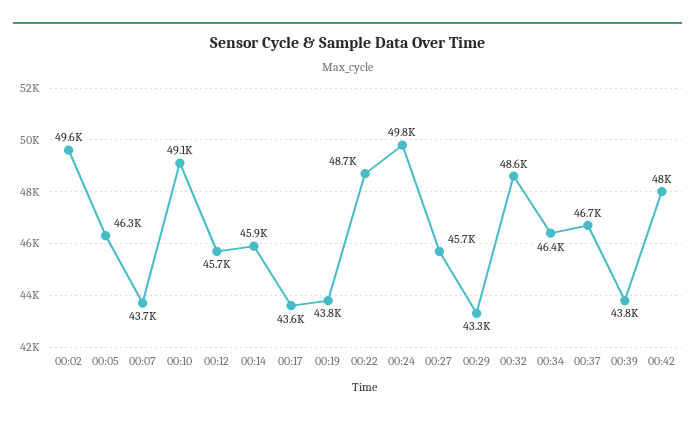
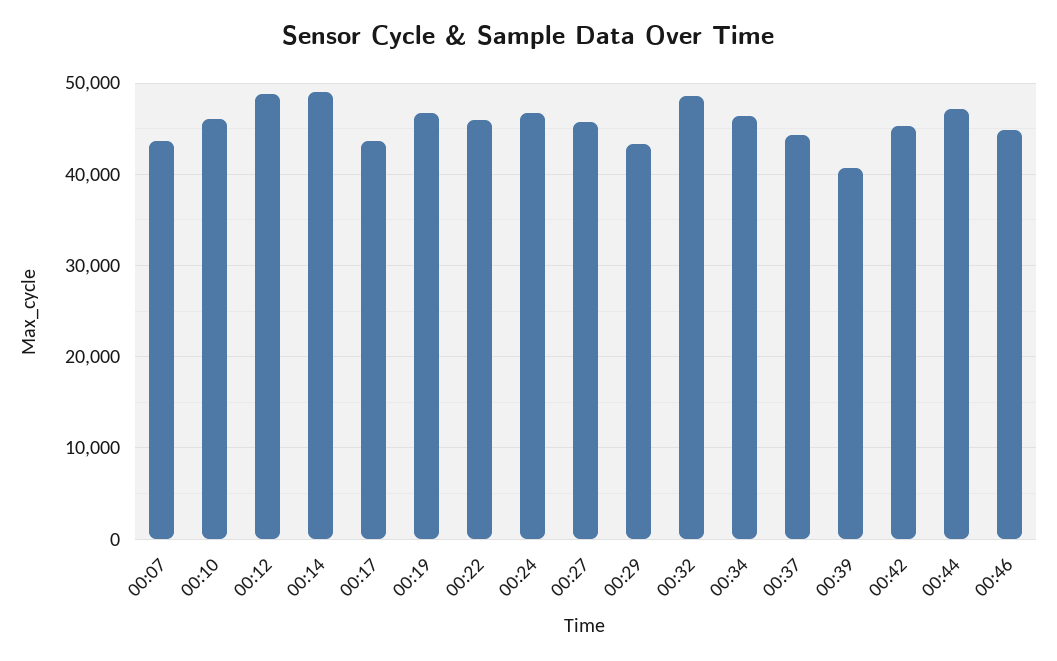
00:02: 49600 -> none
00:05: 46300 -> none
00:10: 49100 -> 46000
00:12: 45700 -> 49000
00:14: 45900 -> 49000
00:19: 43800 -> 47000
00:22: 48700 -> 46000
00:24: 49800 -> 47000
00:37: 46700 -> 44000
00:39: 43800 -> 41000
00:42: 48000 -> 45000
00:44: none -> 47000
00:46: none -> 45000

